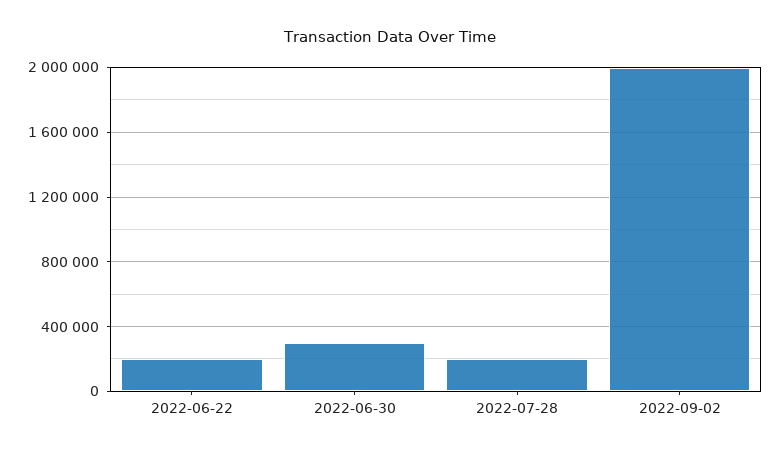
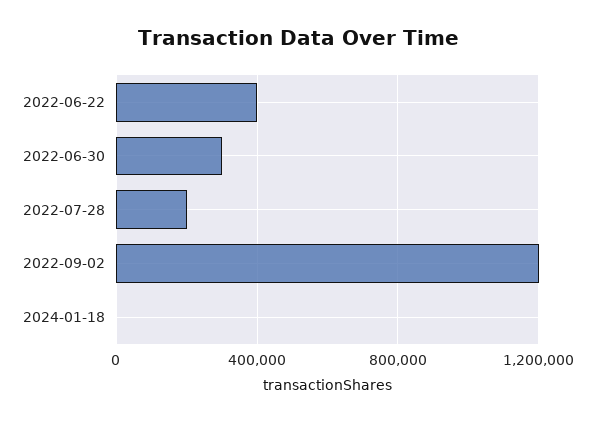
2022-06-22: 200000 -> 400000
2022-09-02: 2000000 -> 1200000
2024-01-18: none -> 0

